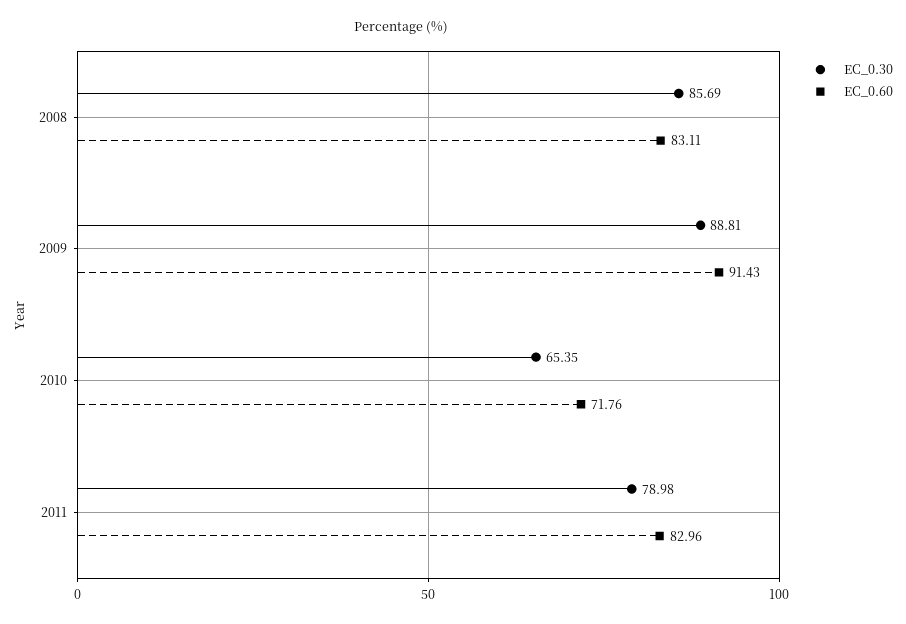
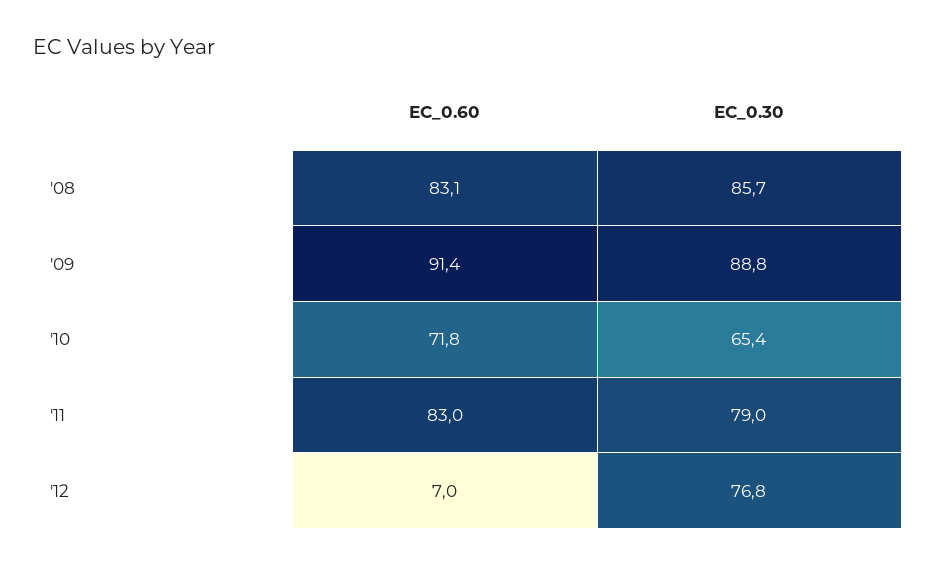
EC_0.60, '12: none -> 7
EC_0.30, '12: none -> 76.8

